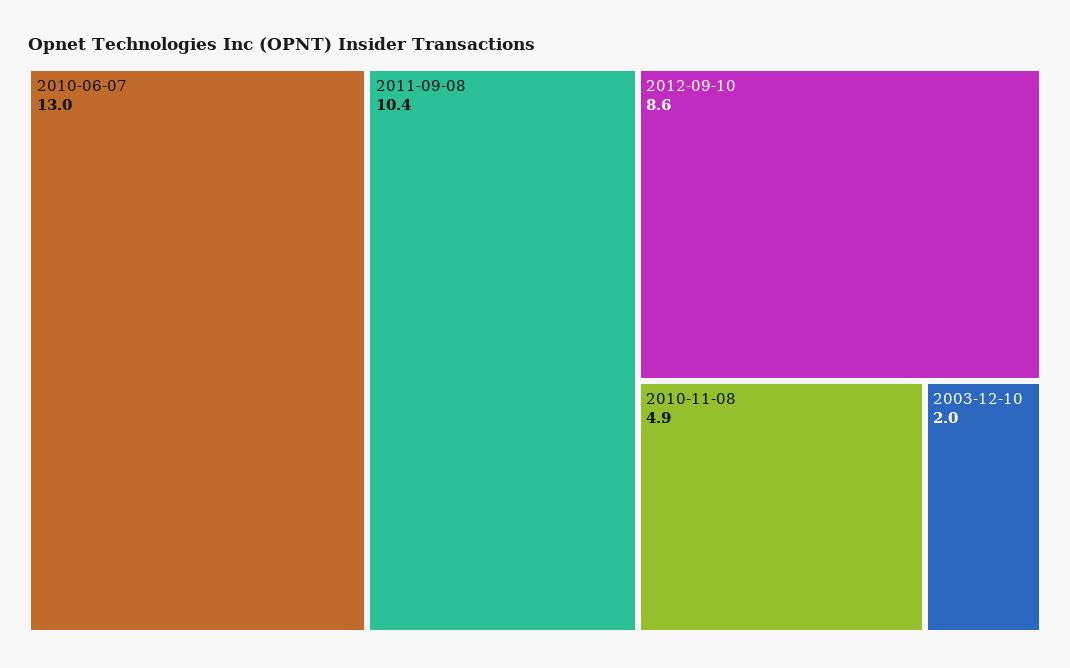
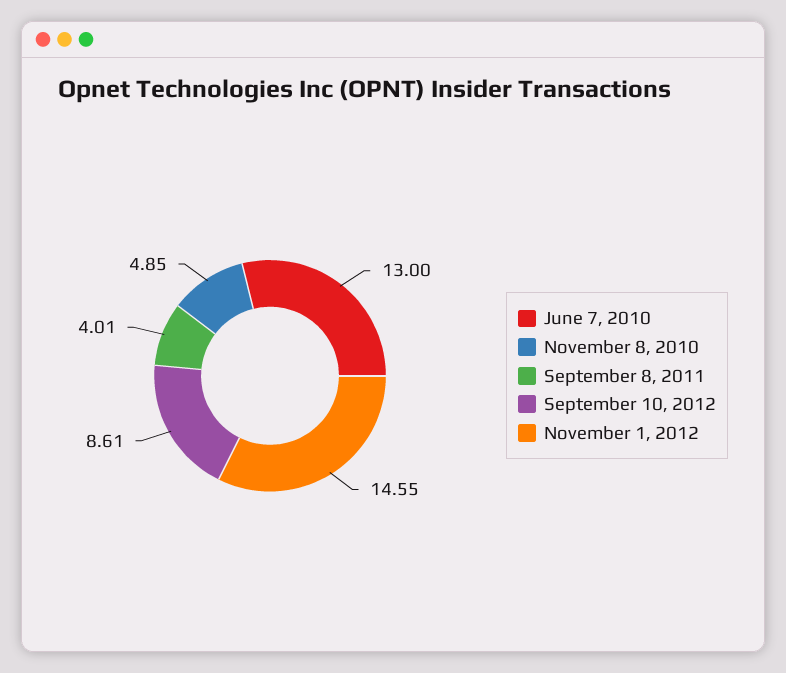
2011-09-08: 10.4 -> 4.01
2003-12-10: 2 -> none
November 1, 2012: none -> 14.55

